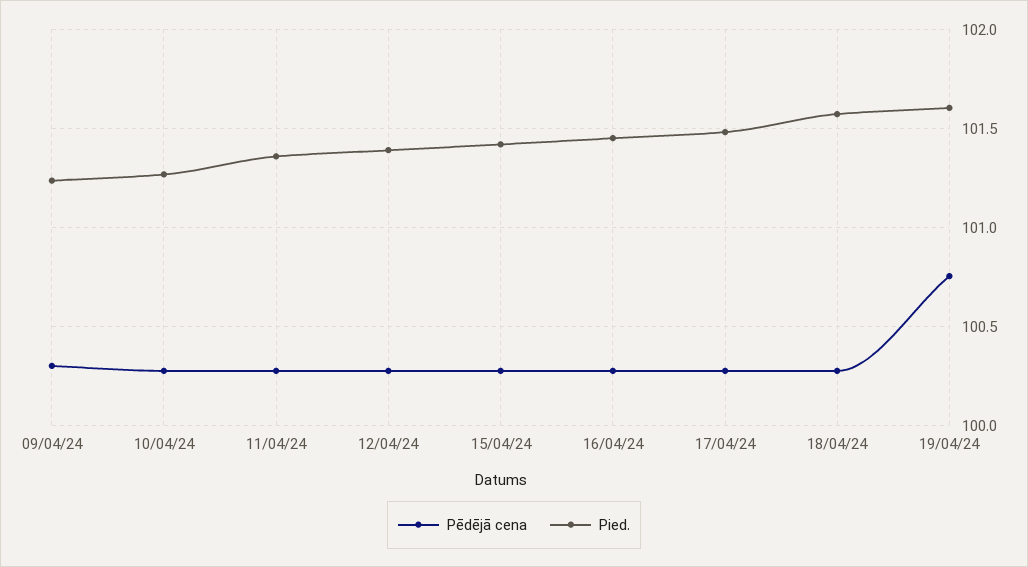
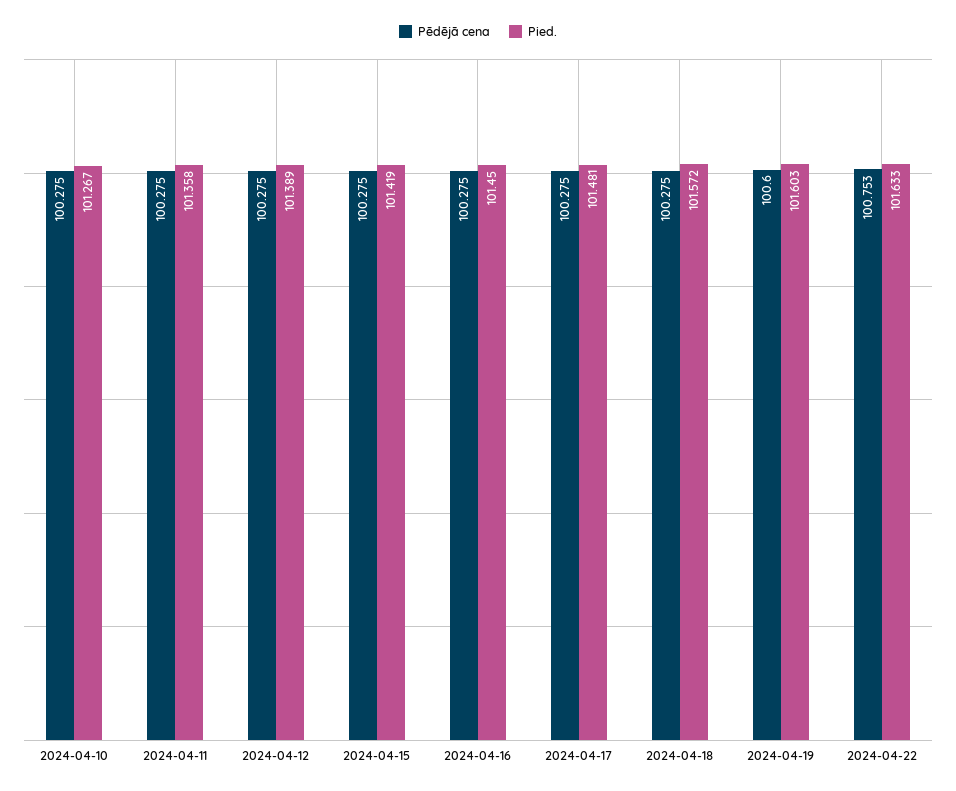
Pēdējā cena, 09/04/24: 100.3 -> none
Pied., 09/04/24: 101.25 -> none
Pēdējā cena, 19/04/24: 100.75 -> 100.6
Pēdējā cena, 2024-04-22: none -> 100.753
Pied., 2024-04-22: none -> 101.633

